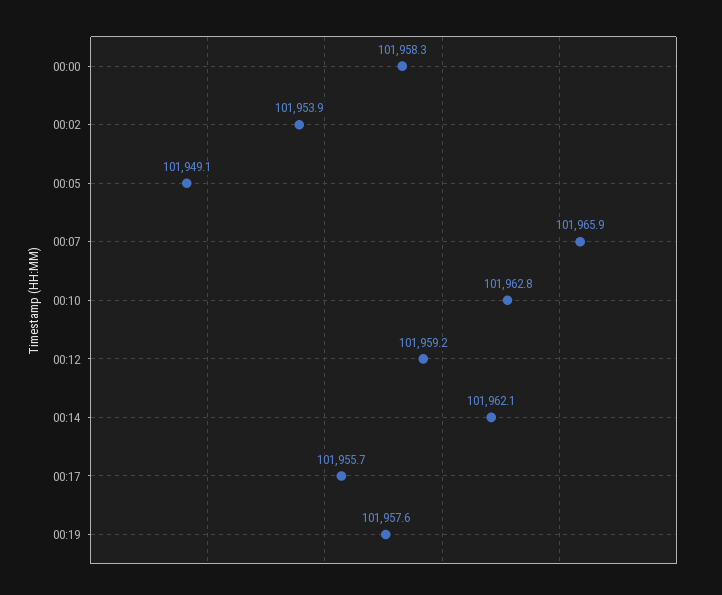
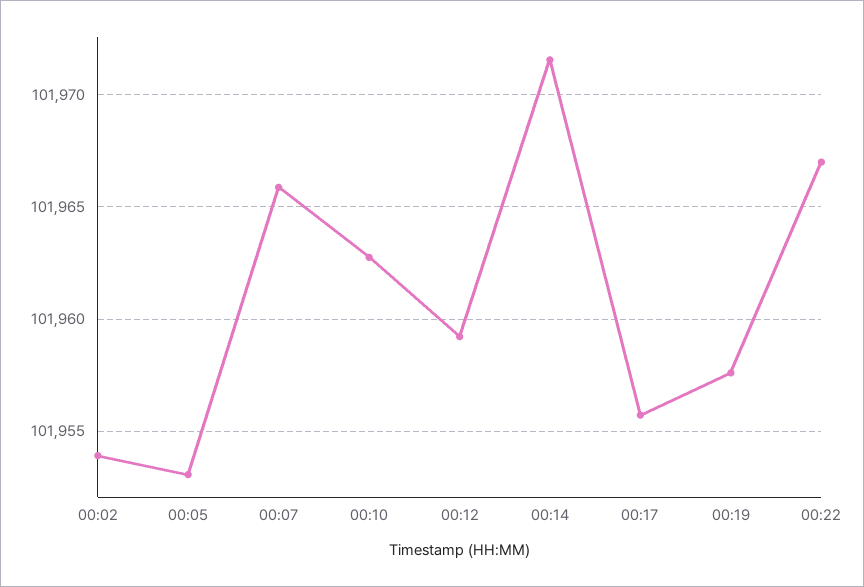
00:00: 101958.3 -> none
00:05: 101949.1 -> 101953
00:14: 101962.1 -> 101971.5
00:22: none -> 101967

